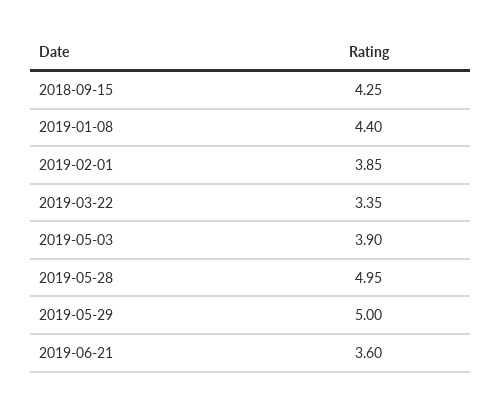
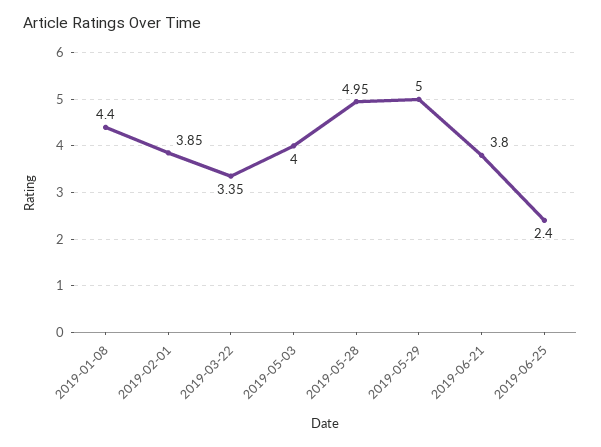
2018-09-15: 4.25 -> none
2019-05-03: 3.9 -> 4
2019-06-21: 3.6 -> 3.8
2019-06-25: none -> 2.4

